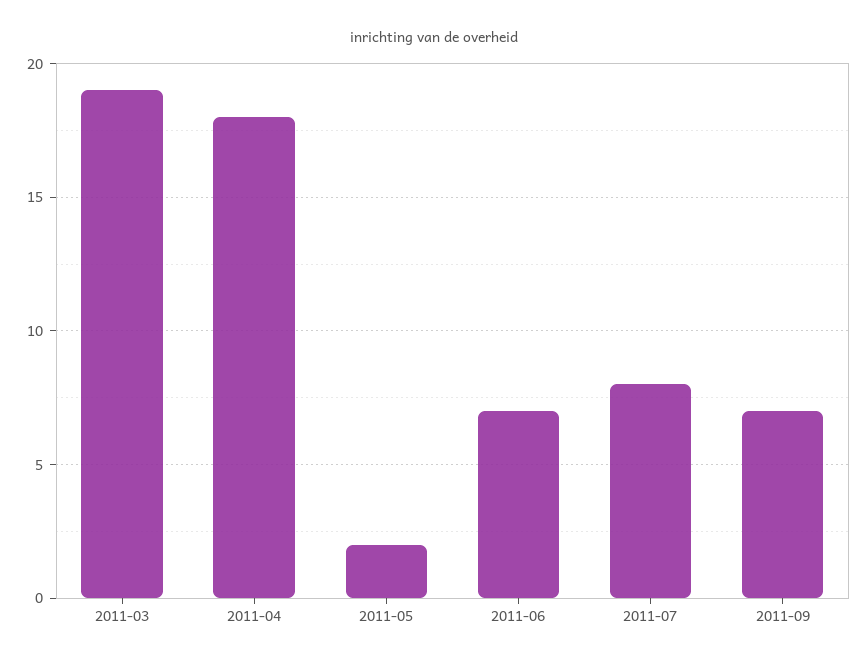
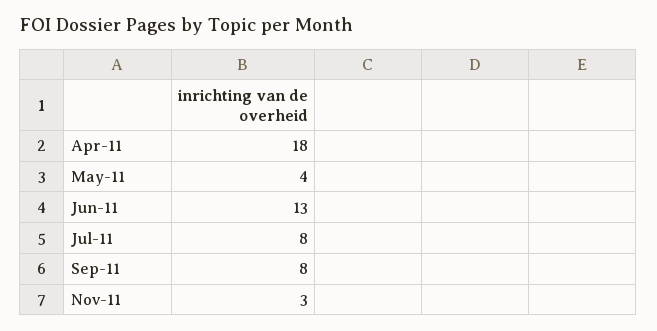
2011-03: 19 -> none
2011-05: 2 -> 4
2011-06: 7 -> 13
2011-09: 7 -> 8
Nov-11: none -> 3

